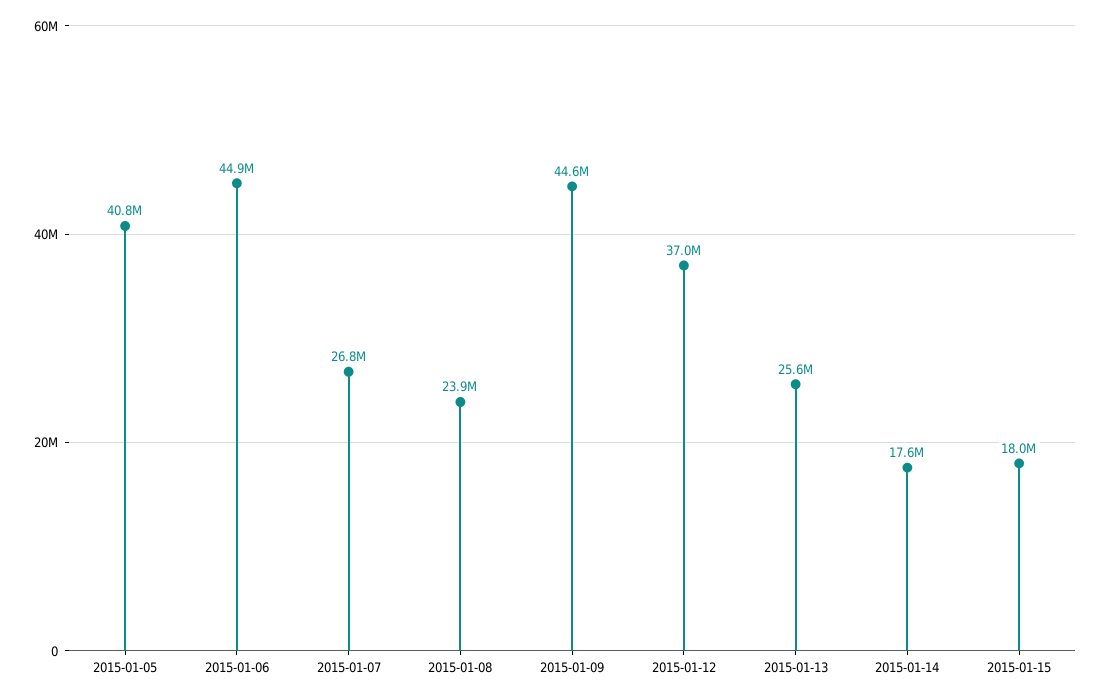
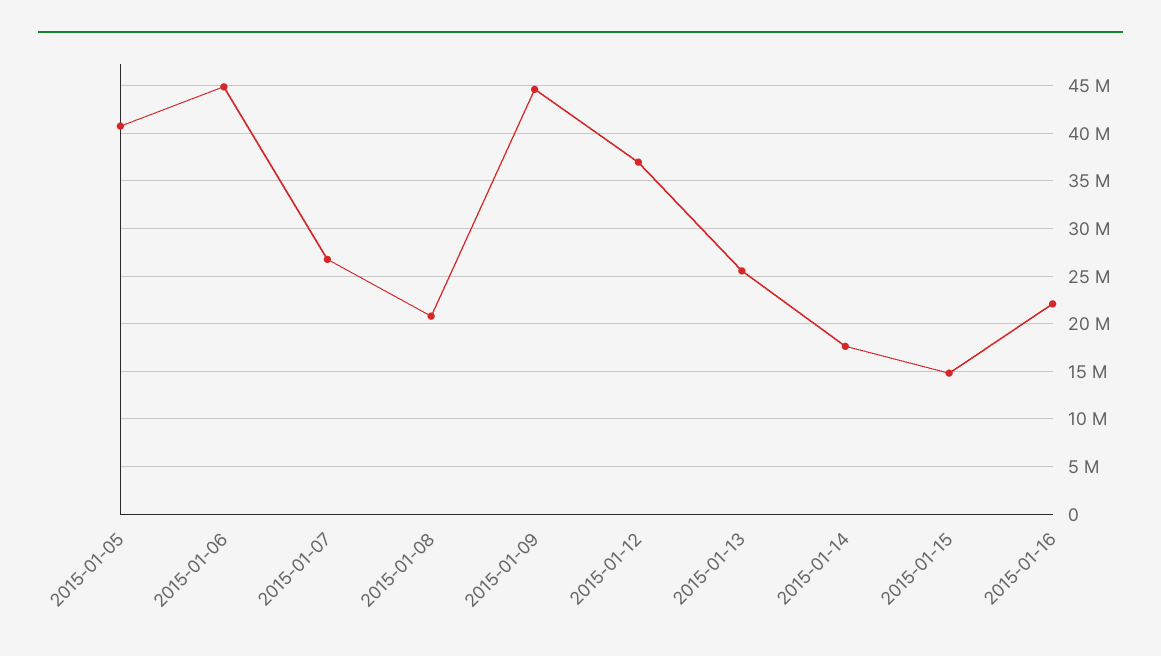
2015-01-08: 23900000 -> 21000000
2015-01-15: 18000000 -> 15000000
2015-01-16: none -> 22000000

